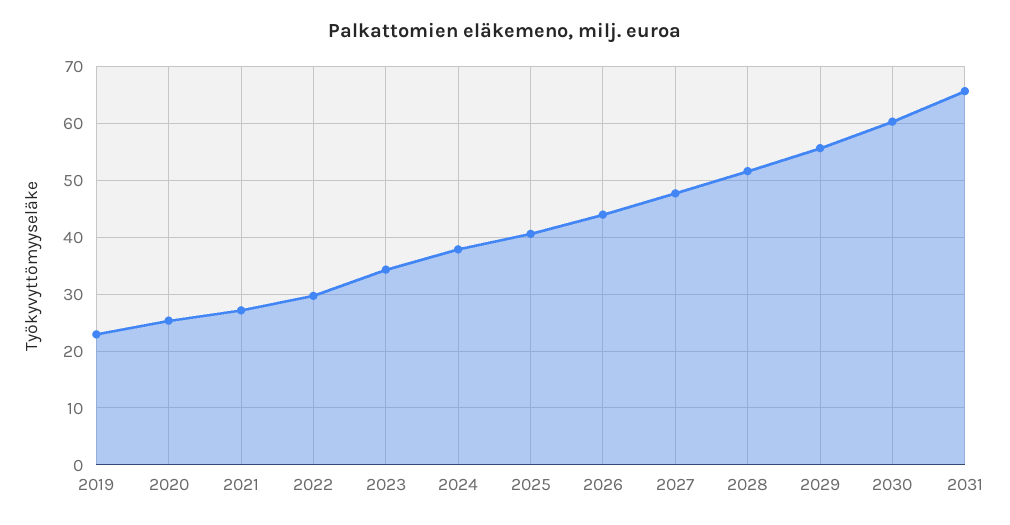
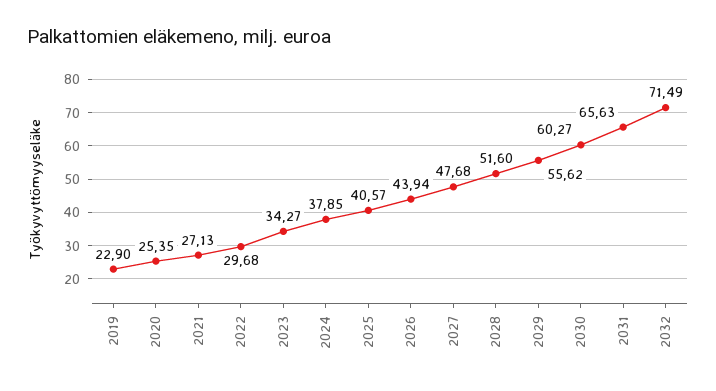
2032: none -> 71.49

